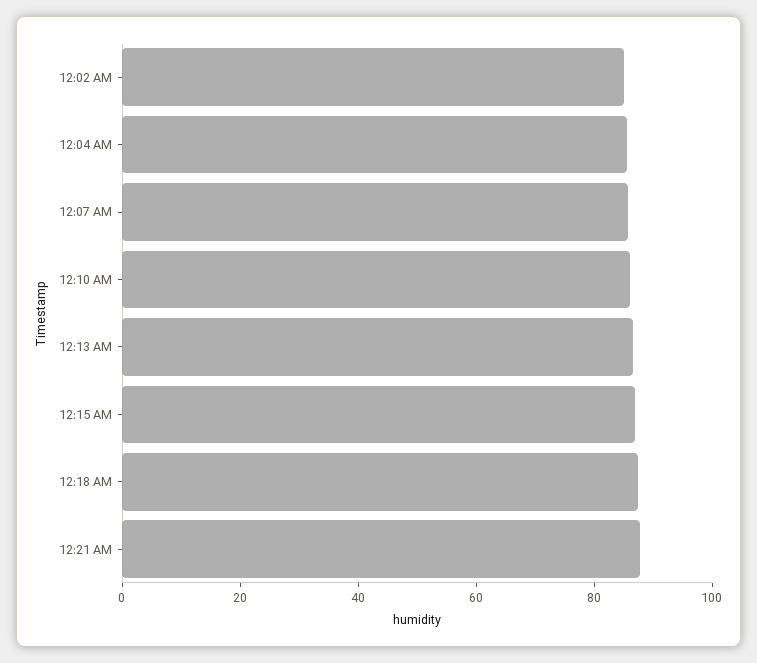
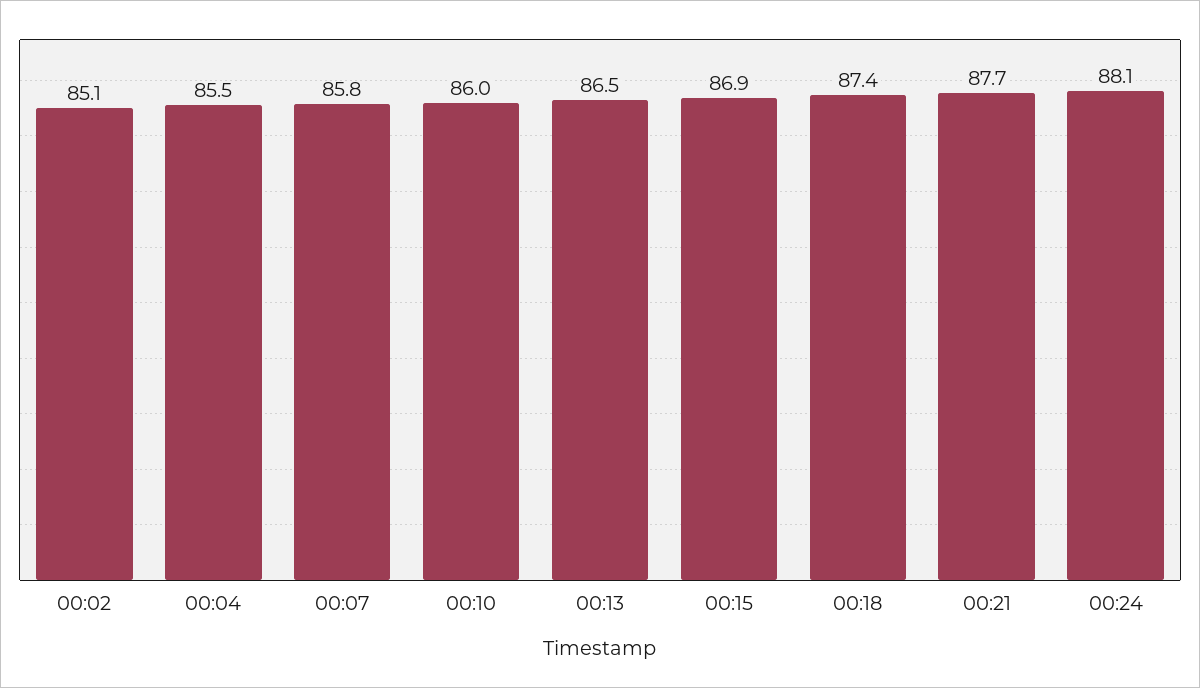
00:24: none -> 88.1

